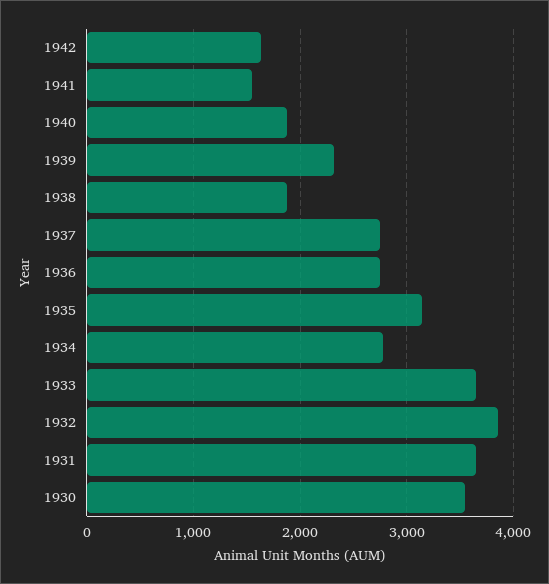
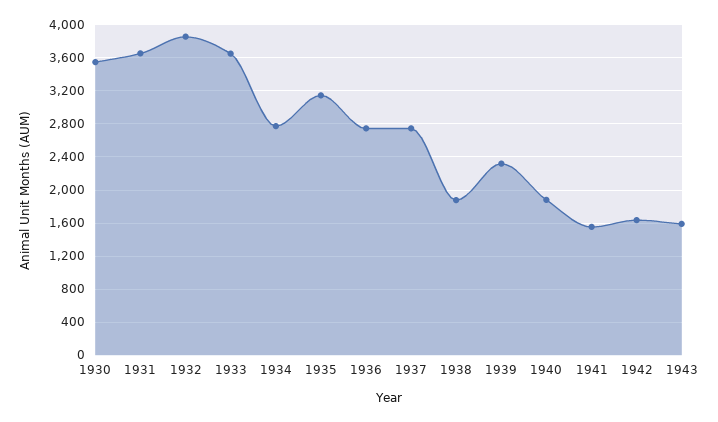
1943: none -> 1600

